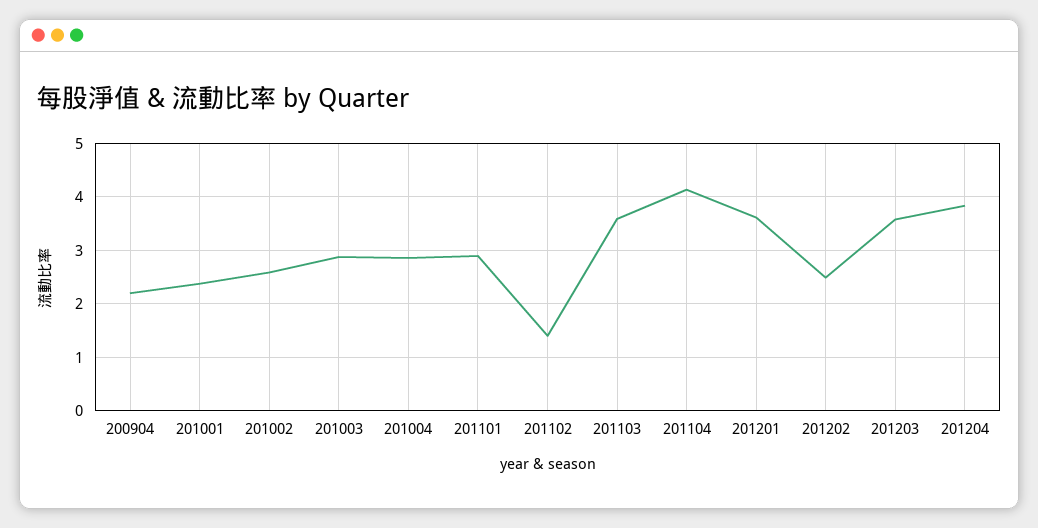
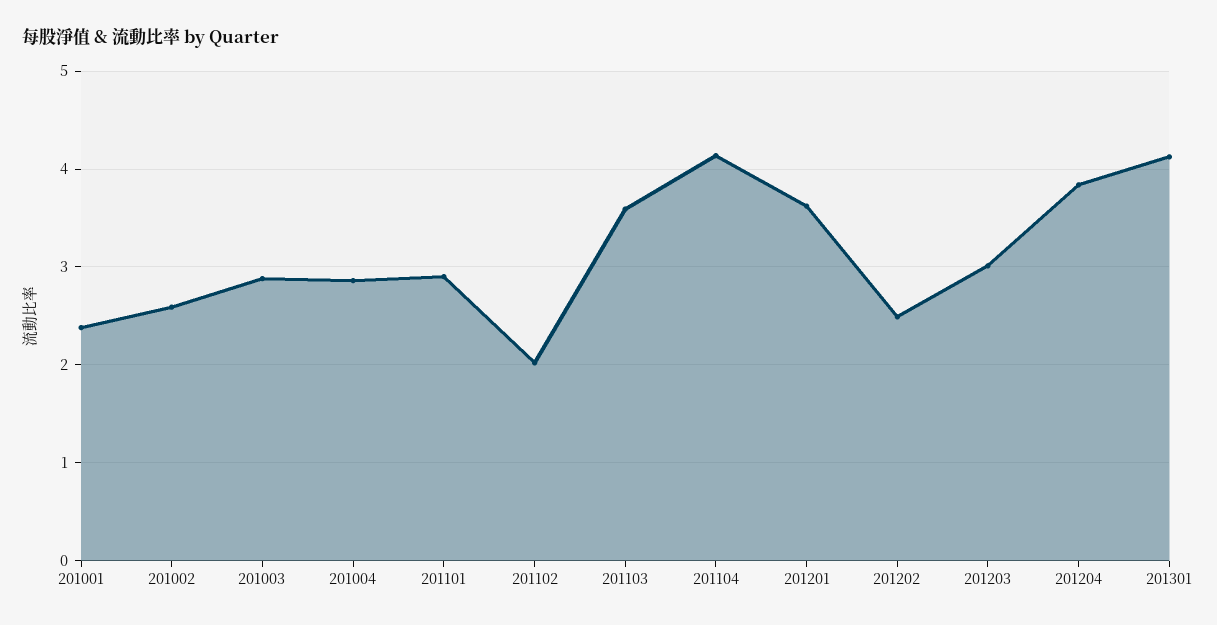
200904: 2.2 -> none
201102: 1.4 -> 2
201203: 3.6 -> 3
201301: none -> 4.1

